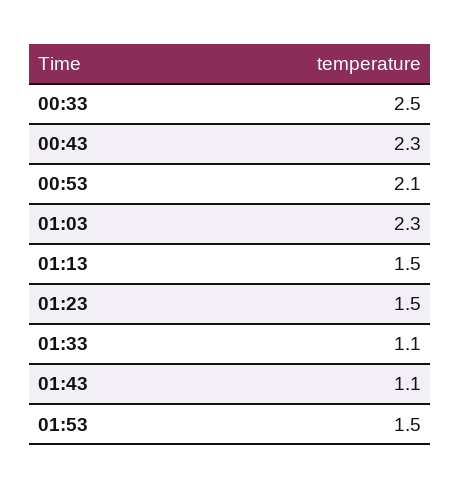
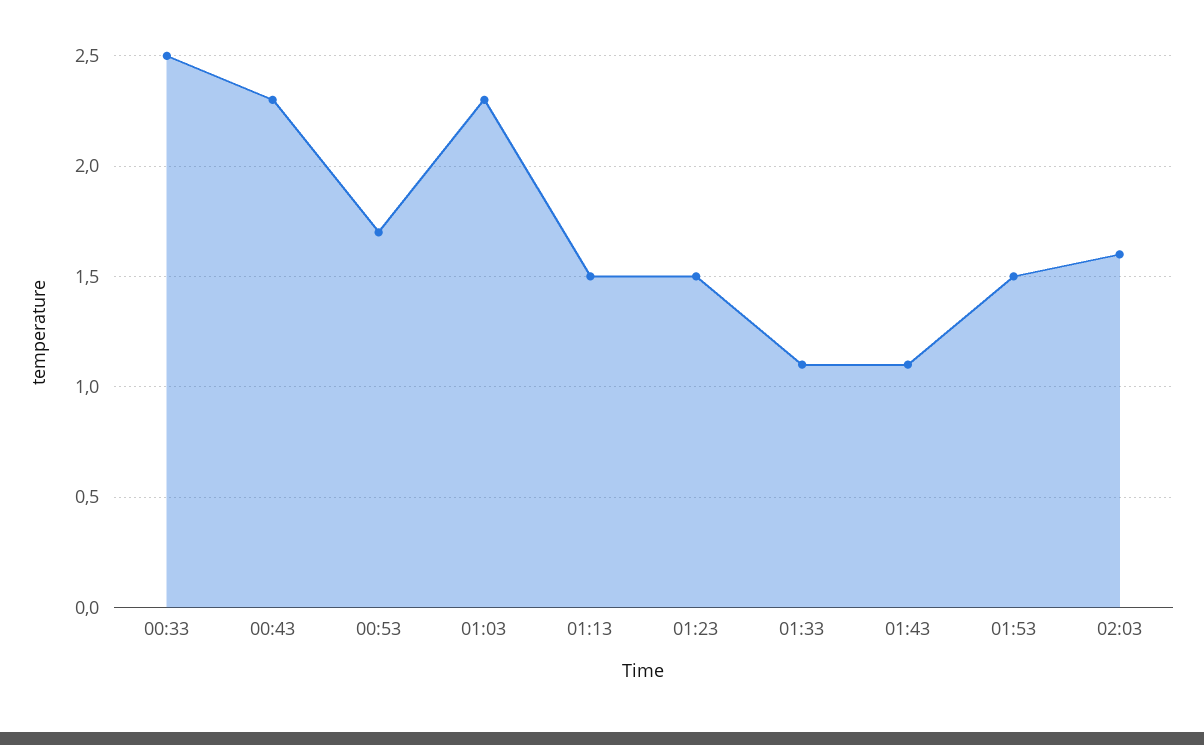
00:53: 2.1 -> 1.7
02:03: none -> 1.6

